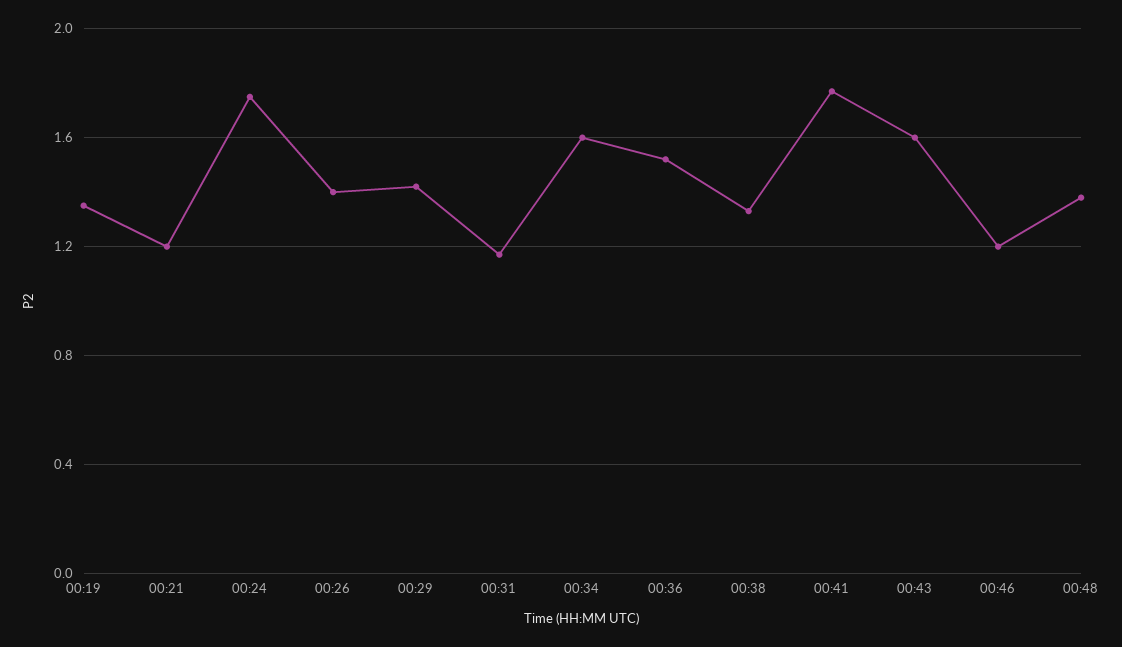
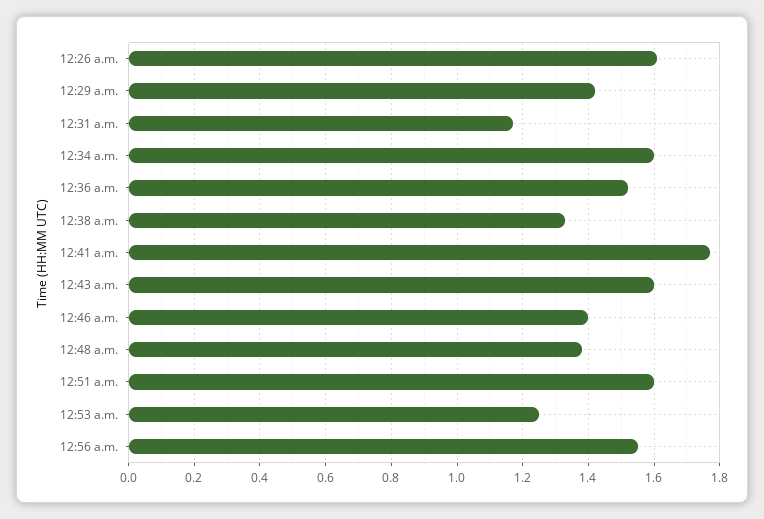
00:19: 1.35 -> none
00:21: 1.2 -> none
00:24: 1.75 -> none
00:26: 1.4 -> 1.6
00:46: 1.2 -> 1.4
12:51 a.m.: none -> 1.6
12:53 a.m.: none -> 1.25
12:56 a.m.: none -> 1.55

